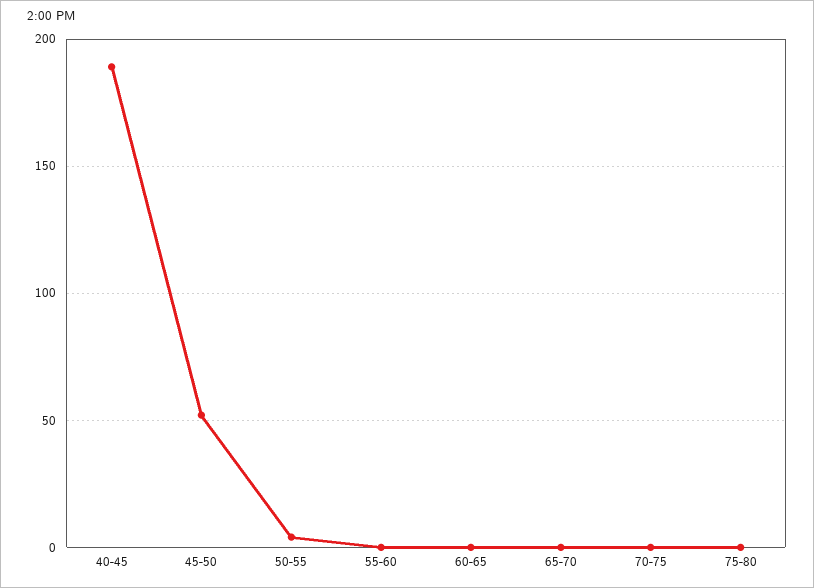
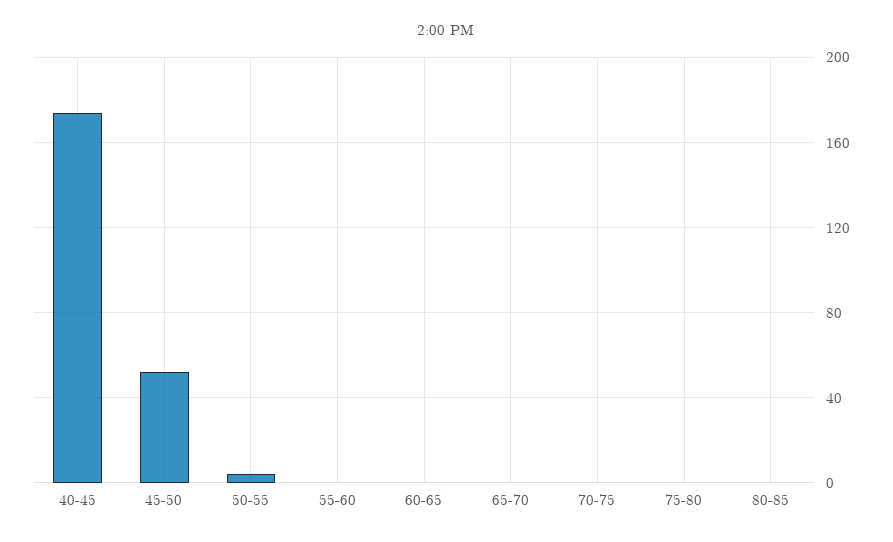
40-45: 190 -> 175
80-85: none -> 0

